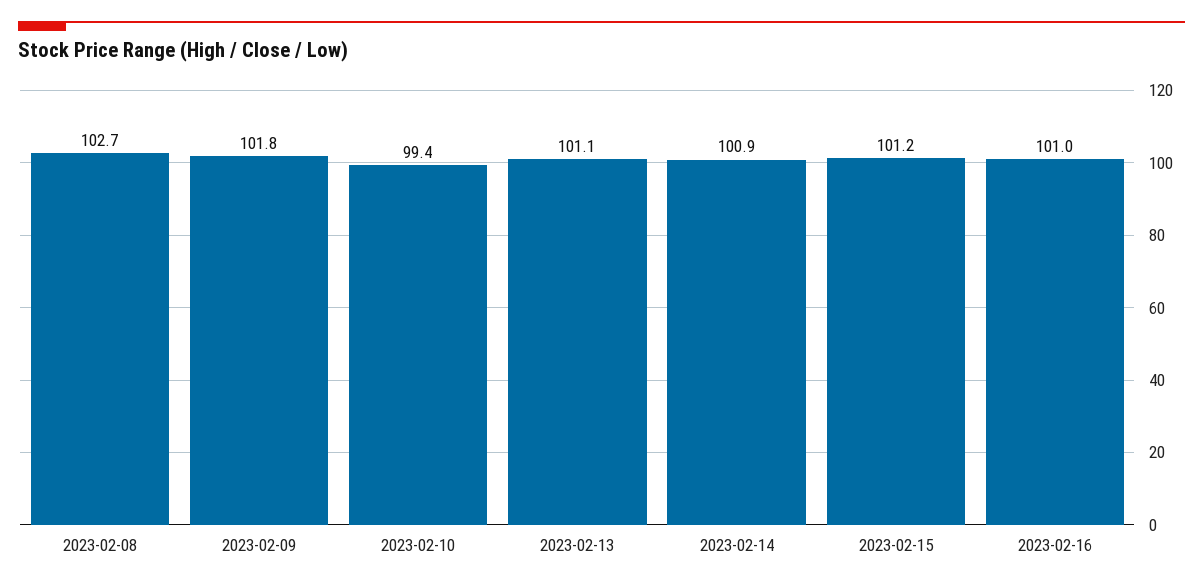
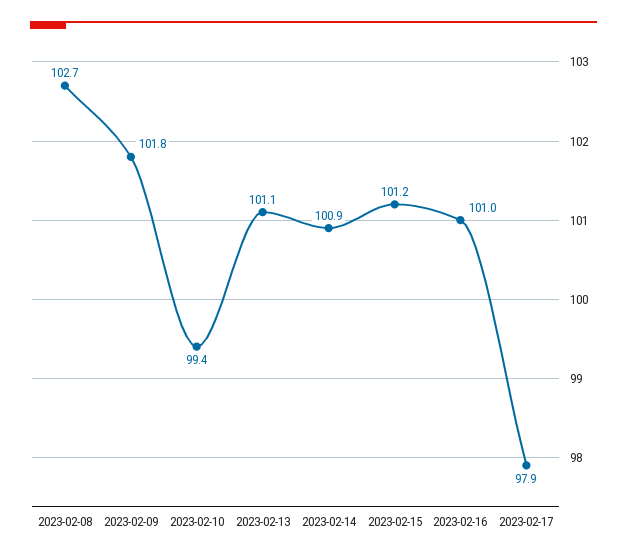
2023-02-17: none -> 97.9

